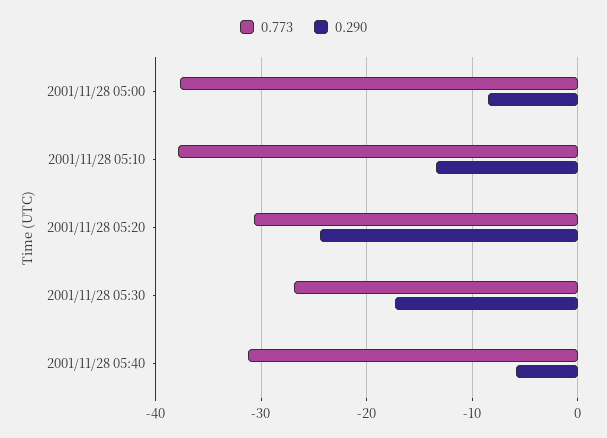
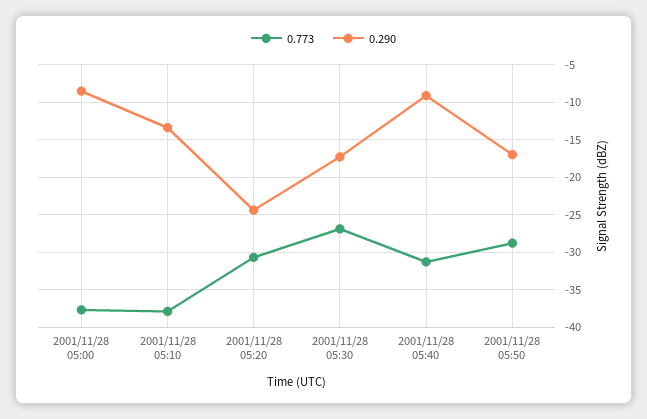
0.290, 2001/11/28 05:40: -6 -> -9
0.773, 2001/11/28 05:50: none -> -29
0.290, 2001/11/28 05:50: none -> -17

